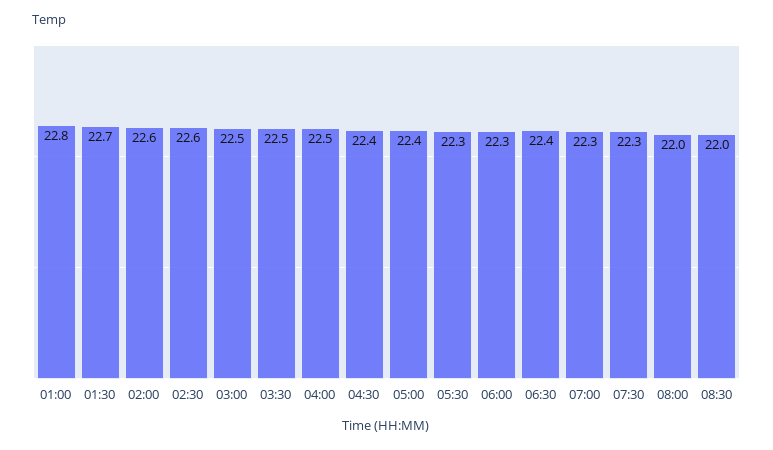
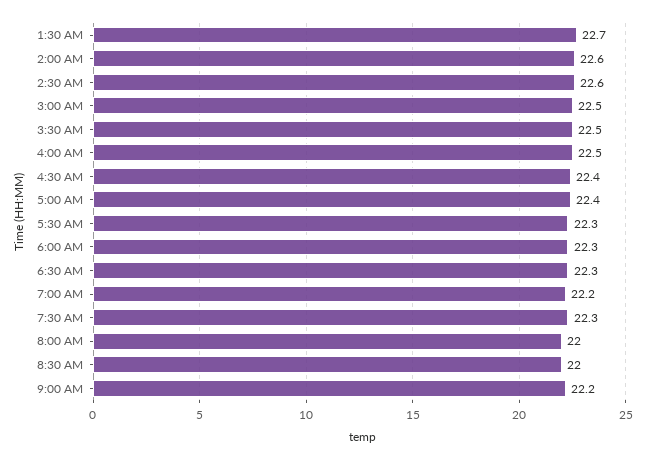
01:00: 22.8 -> none
06:30: 22.4 -> 22.3
07:00: 22.3 -> 22.2
9:00 AM: none -> 22.2

